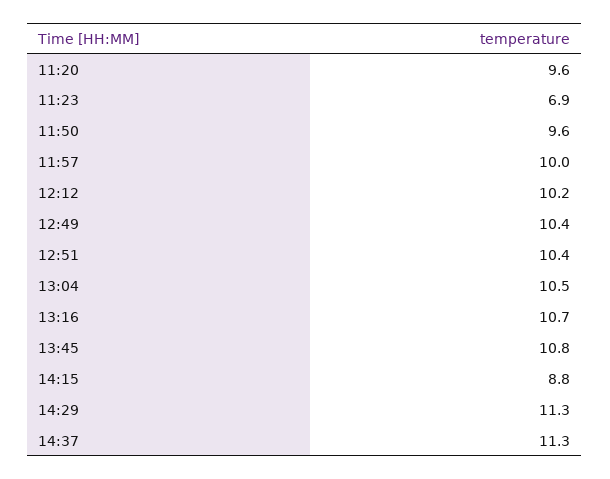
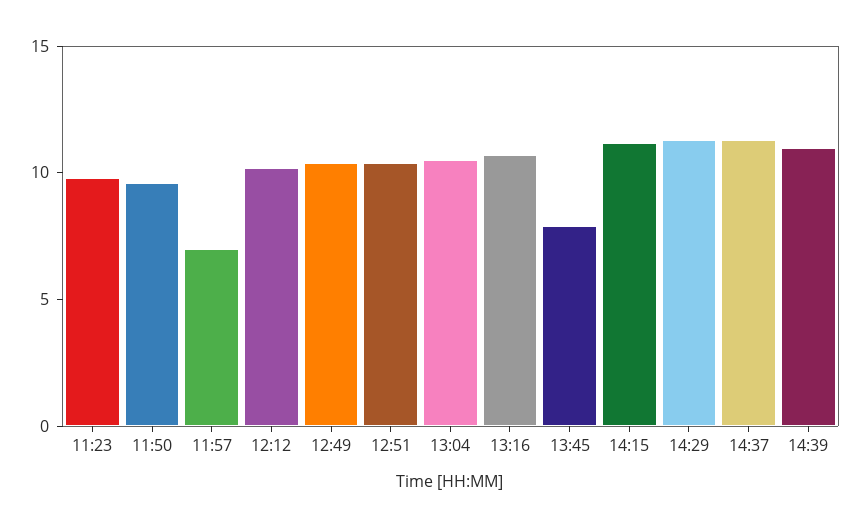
11:20: 9.6 -> none
11:23: 6.9 -> 10
11:57: 10 -> 7
13:45: 10.8 -> 8
14:15: 8.8 -> 11
14:39: none -> 11

